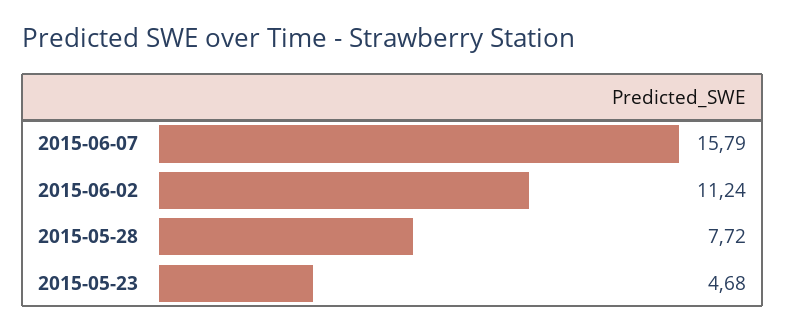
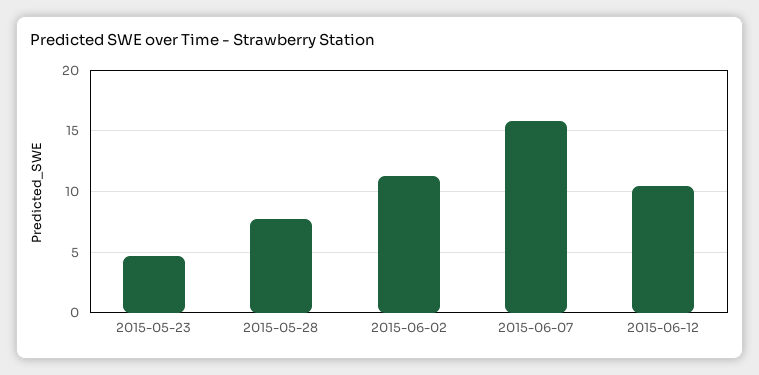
2015-06-12: none -> 10.5

